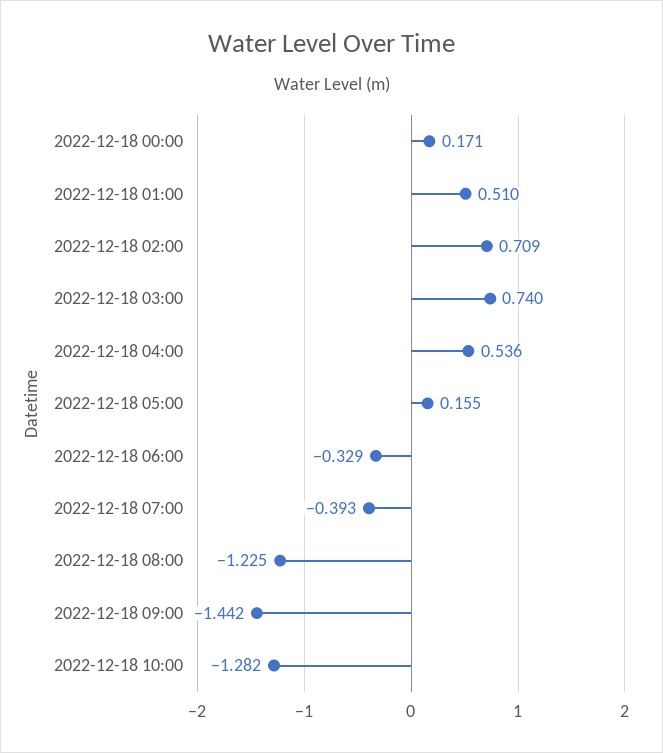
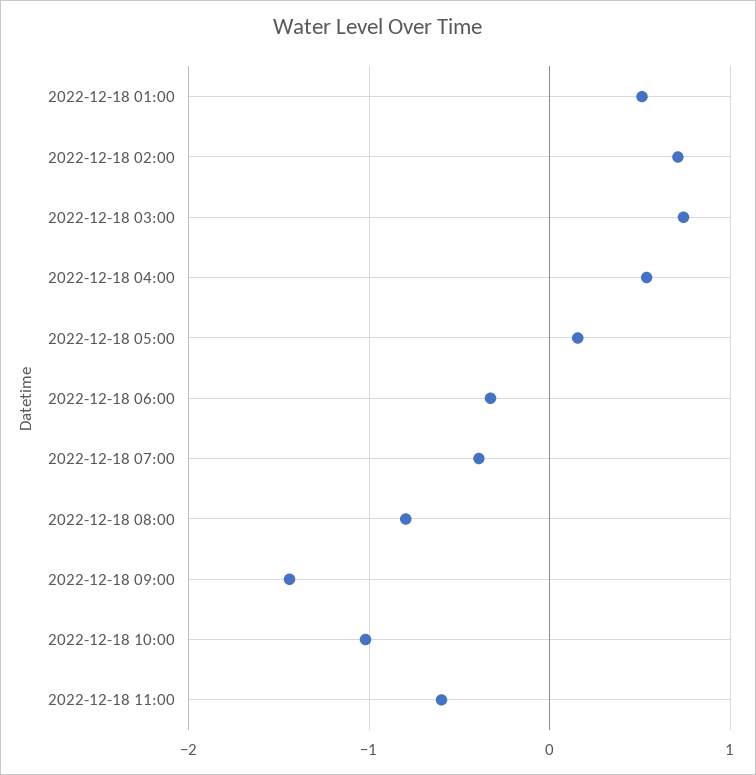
2022-12-18 00:00: 0.171 -> none
2022-12-18 08:00: -1.225 -> -0.8
2022-12-18 10:00: -1.282 -> -1
2022-12-18 11:00: none -> -0.6

